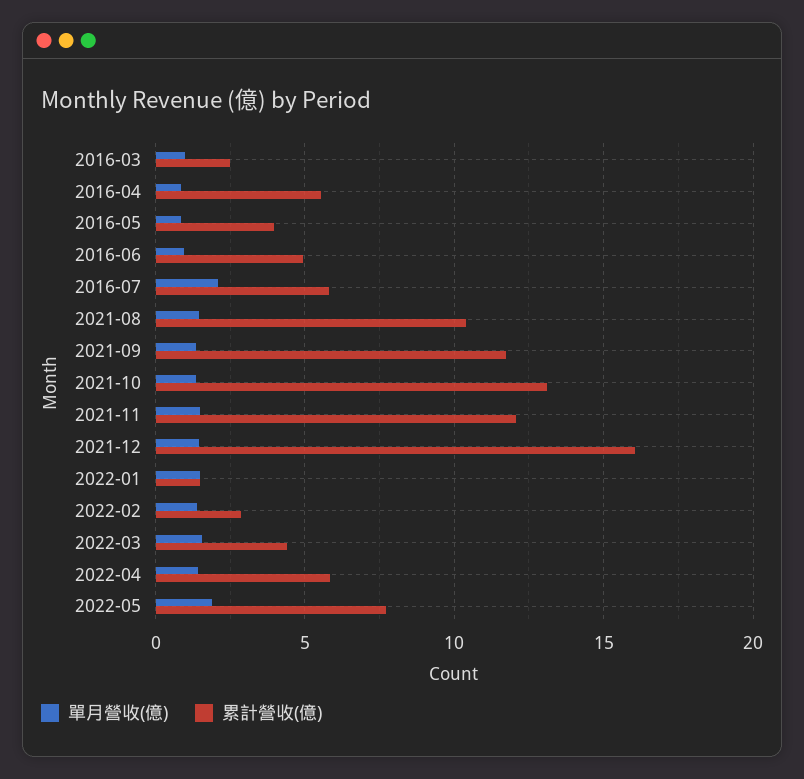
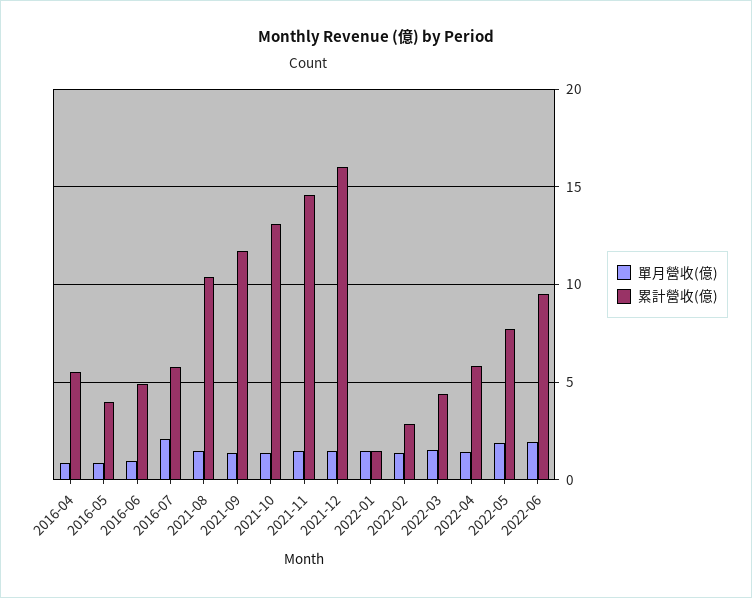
單月營收(億), 2016-03: 1 -> none
累計營收(億), 2016-03: 2.5 -> none
累計營收(億), 2021-11: 12 -> 14.5
單月營收(億), 2022-06: none -> 2
累計營收(億), 2022-06: none -> 9.5

